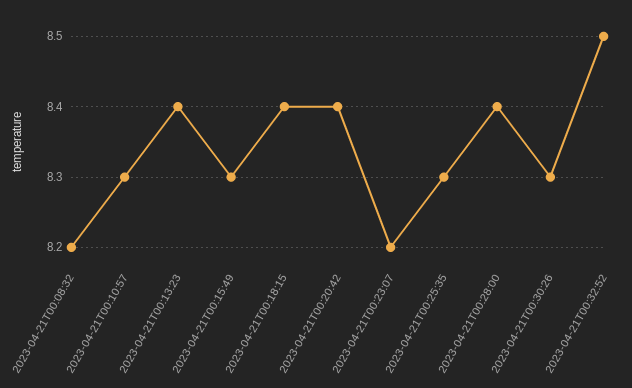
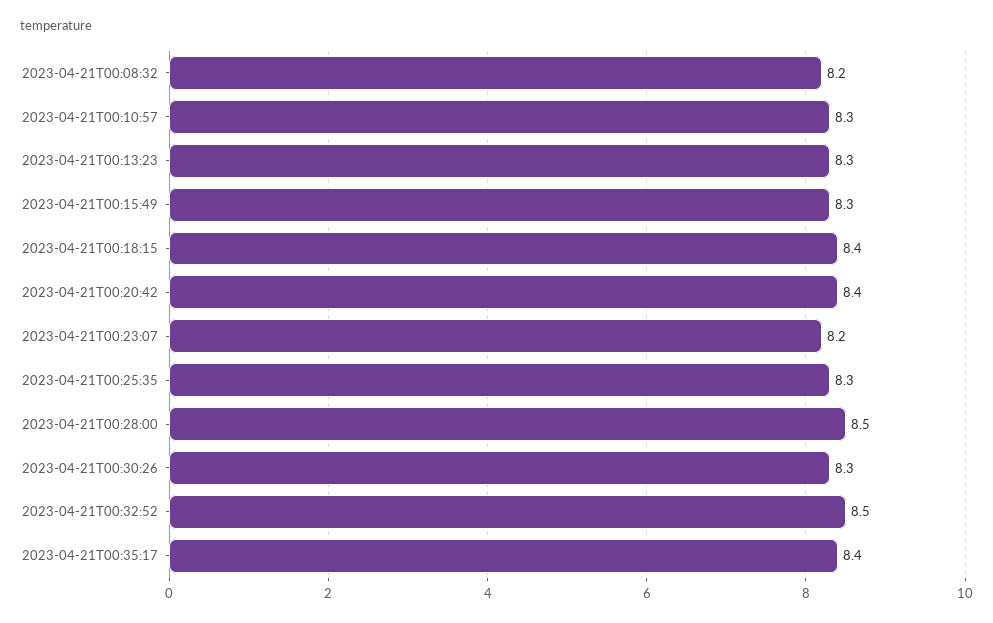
2023-04-21T00:13:23: 8.4 -> 8.3
2023-04-21T00:28:00: 8.4 -> 8.5
2023-04-21T00:35:17: none -> 8.4

